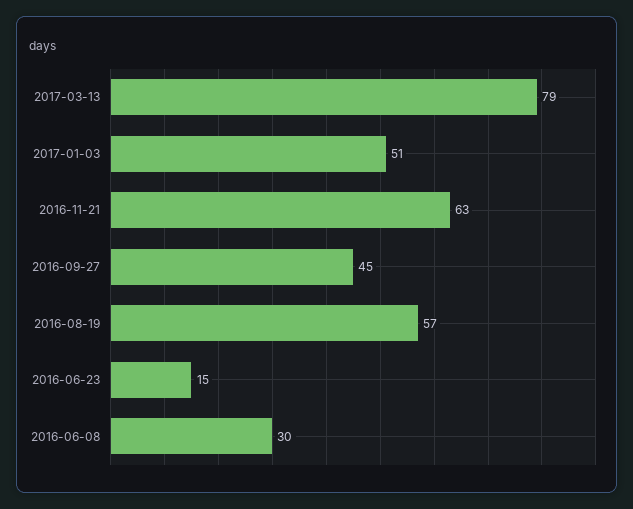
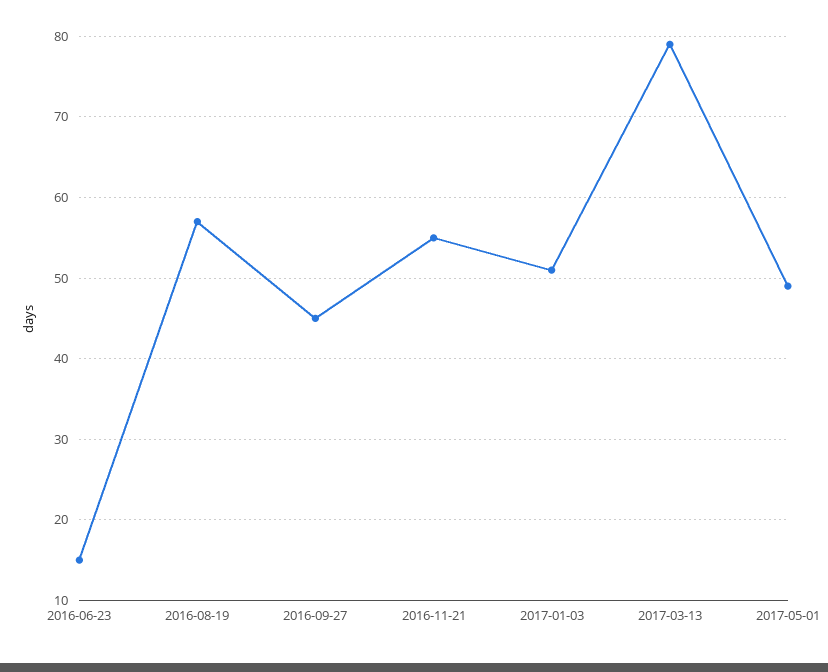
2016-11-21: 63 -> 55
2016-06-08: 30 -> none
2017-05-01: none -> 49

